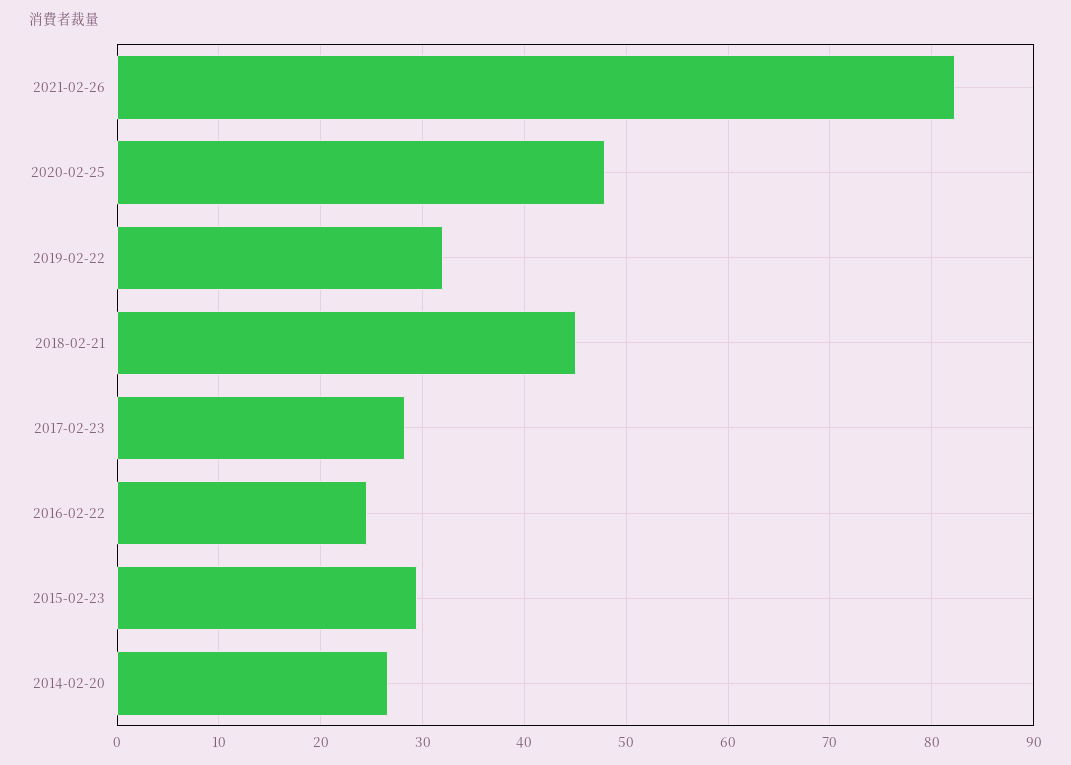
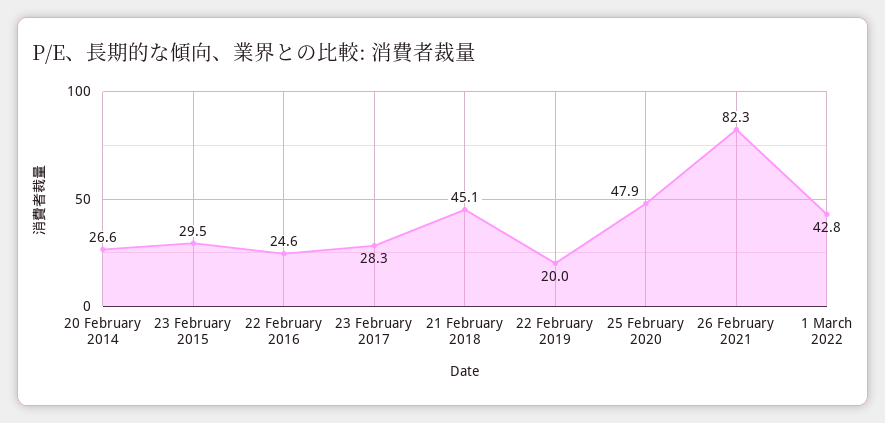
2019-02-22: 32 -> 20
1 March 2022: none -> 42.8

